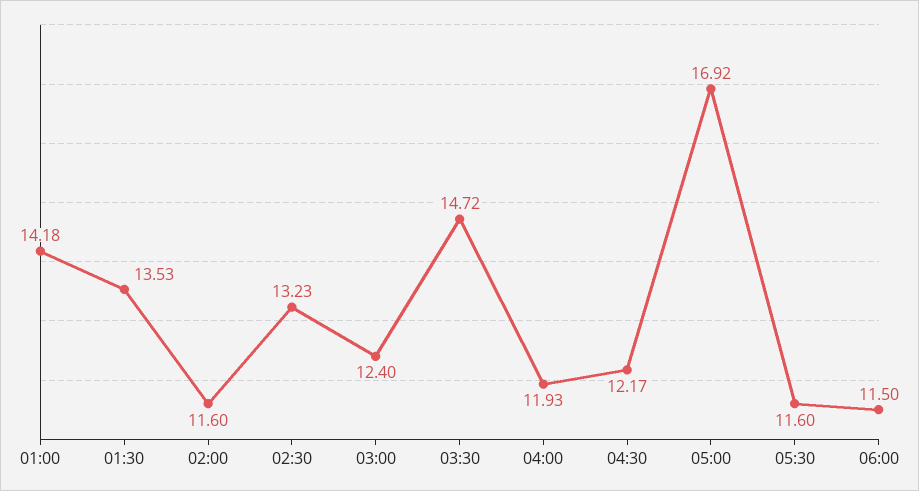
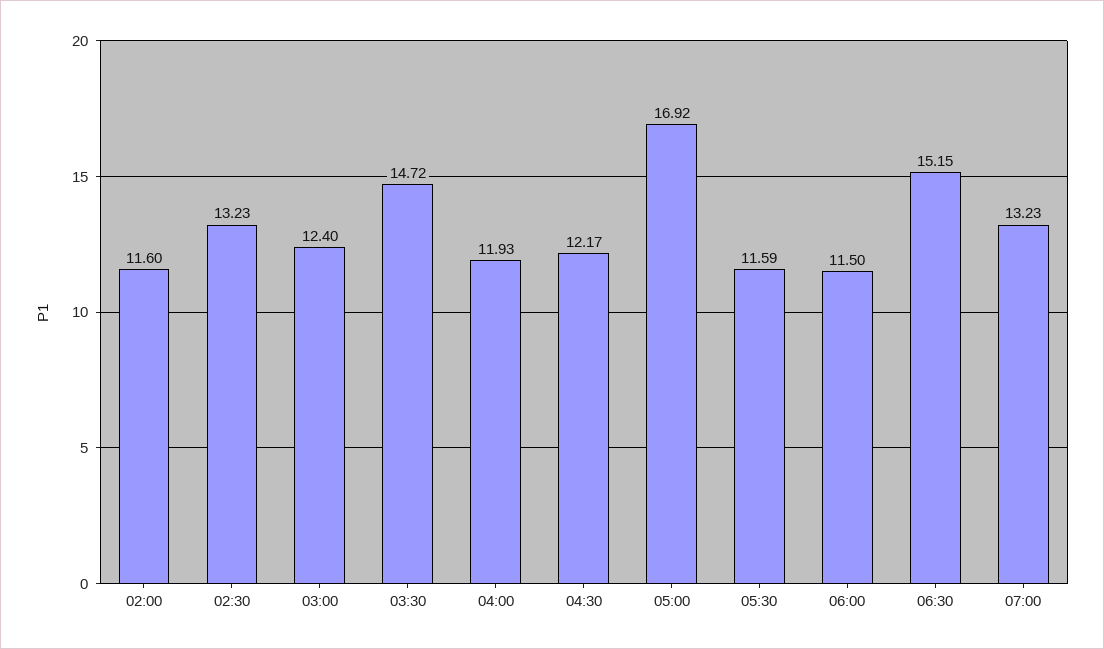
01:00: 14.18 -> none
01:30: 13.53 -> none
05:30: 11.6 -> 11.59
06:30: none -> 15.15
07:00: none -> 13.23

